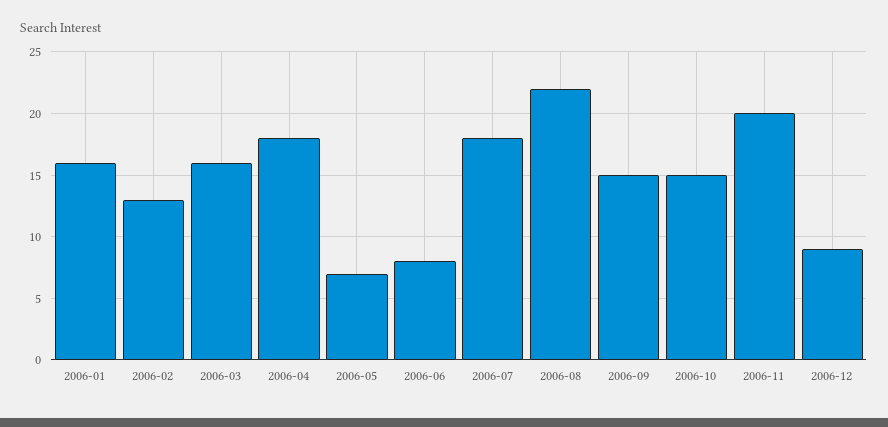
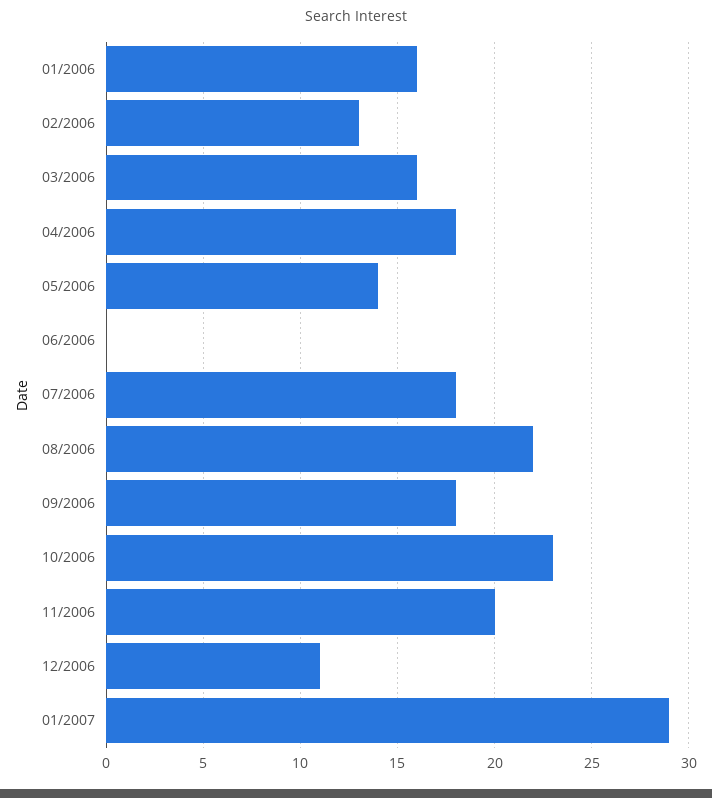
2006-05: 7 -> 14
2006-06: 8 -> 0
2006-09: 15 -> 18
2006-10: 15 -> 23
2006-12: 9 -> 11
01/2007: none -> 29

